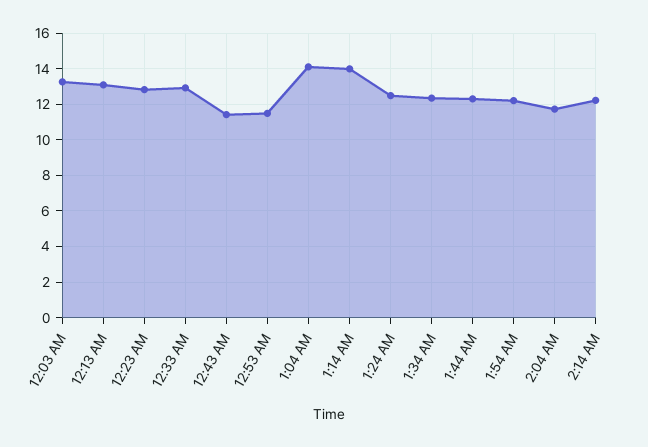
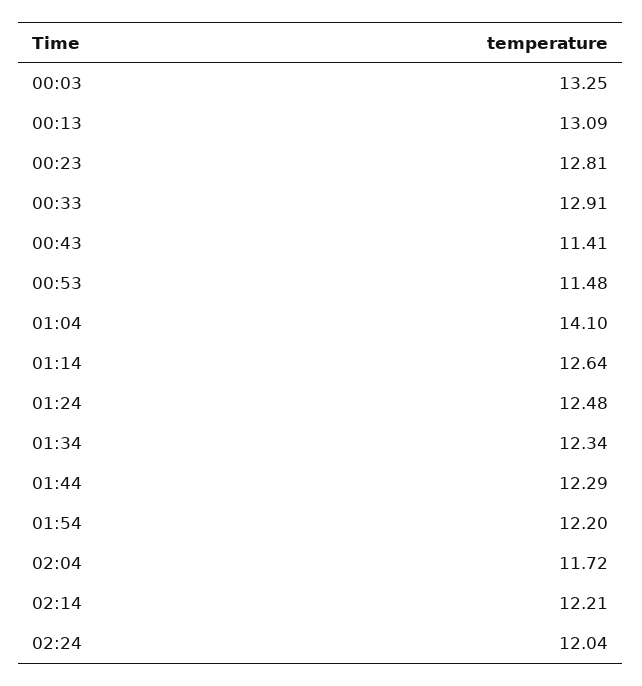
1:14 AM: 14 -> 12.64
02:24: none -> 12.04

